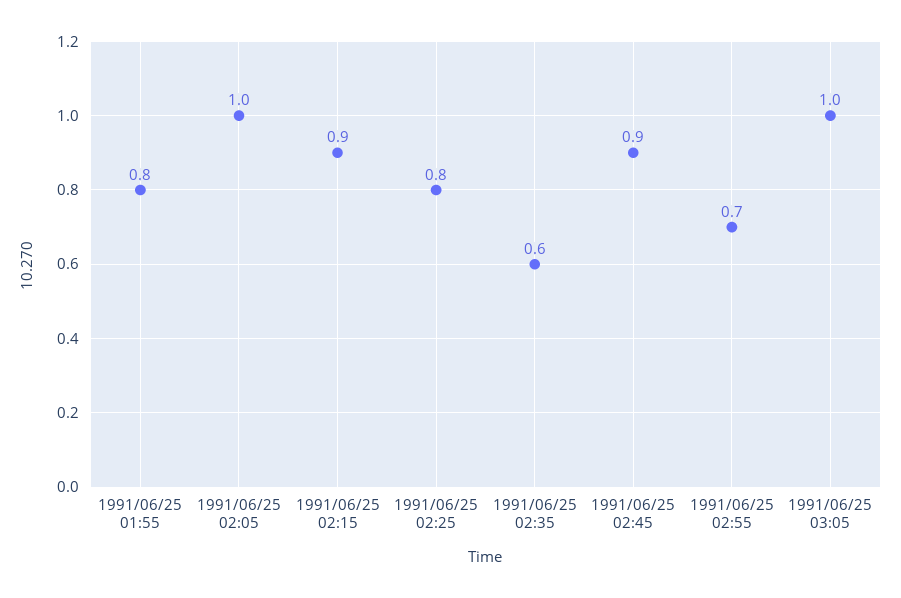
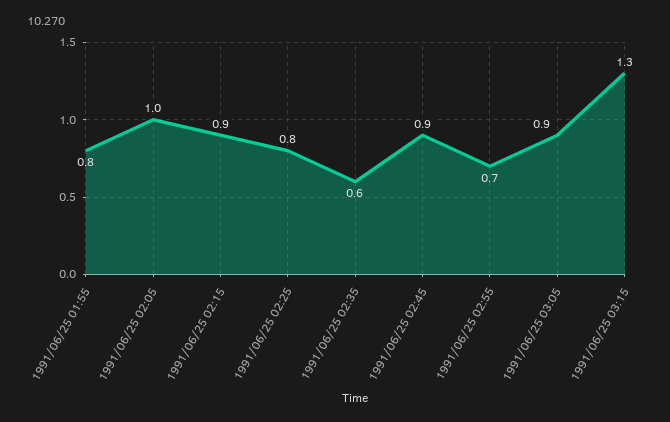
1991/06/25 03:05: 1 -> 0.9
1991/06/25 03:15: none -> 1.3

